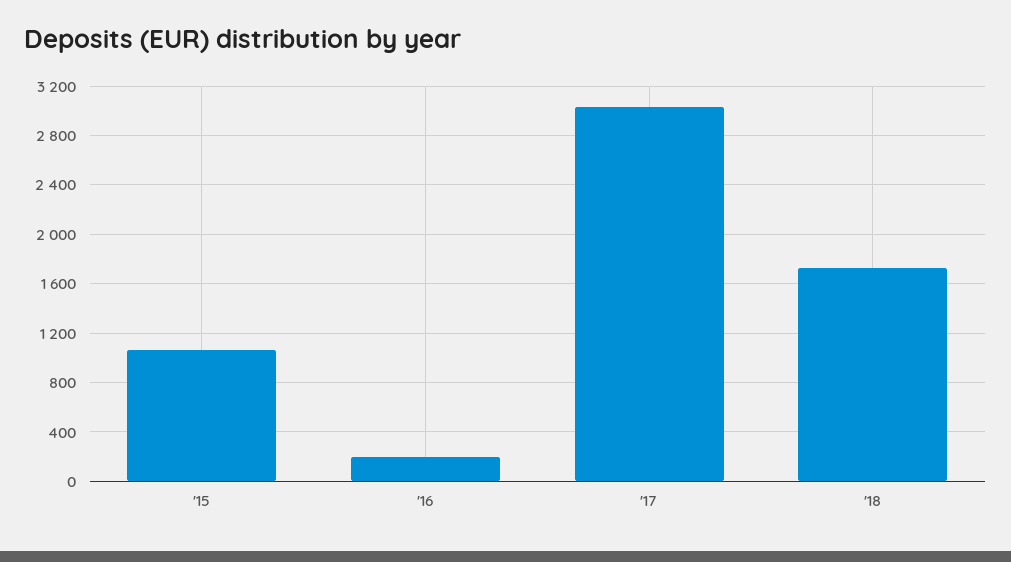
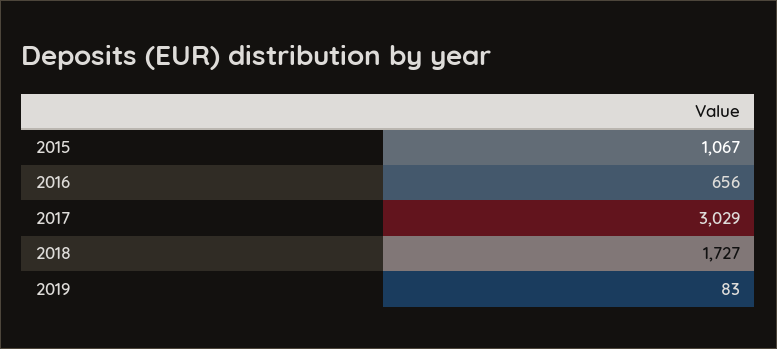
'16: 200 -> 656
2019: none -> 83

